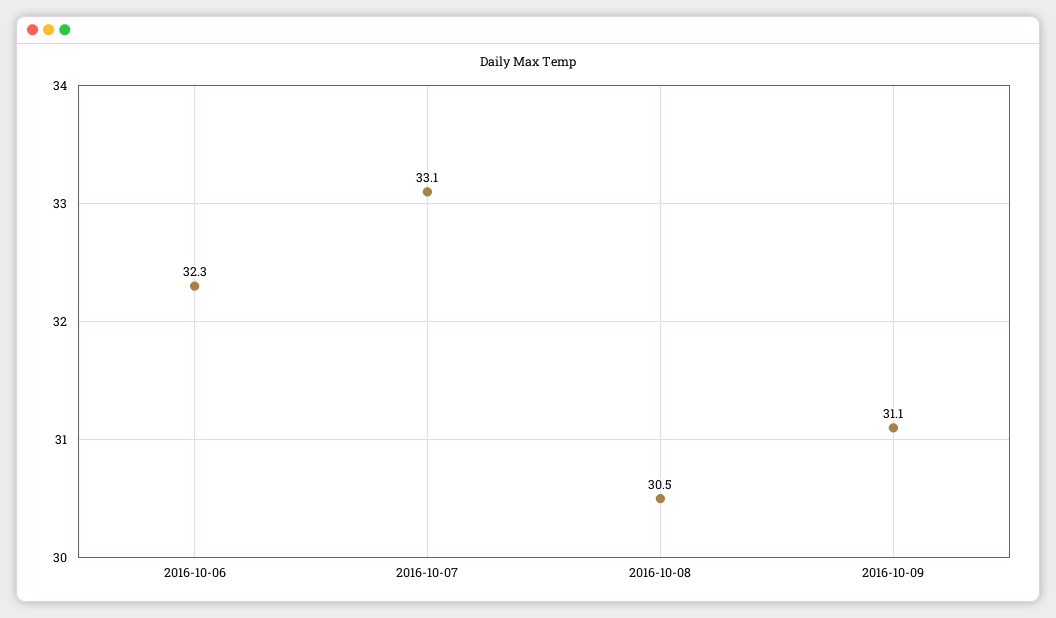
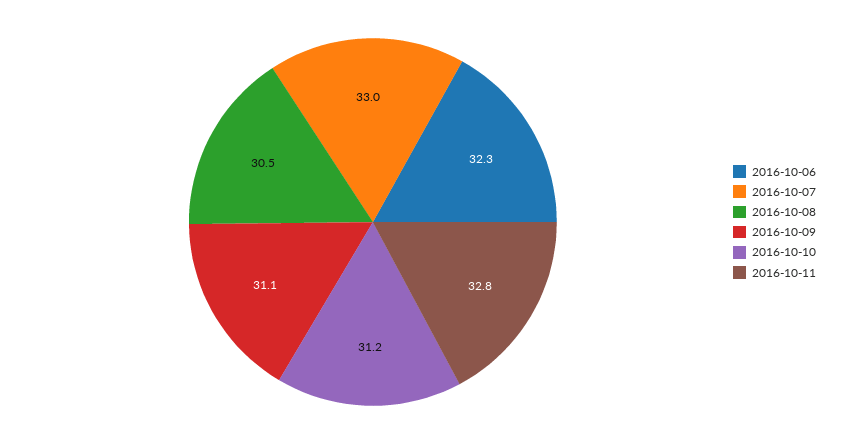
2016-10-07: 33.1 -> 33
2016-10-10: none -> 31.2
2016-10-11: none -> 32.8

